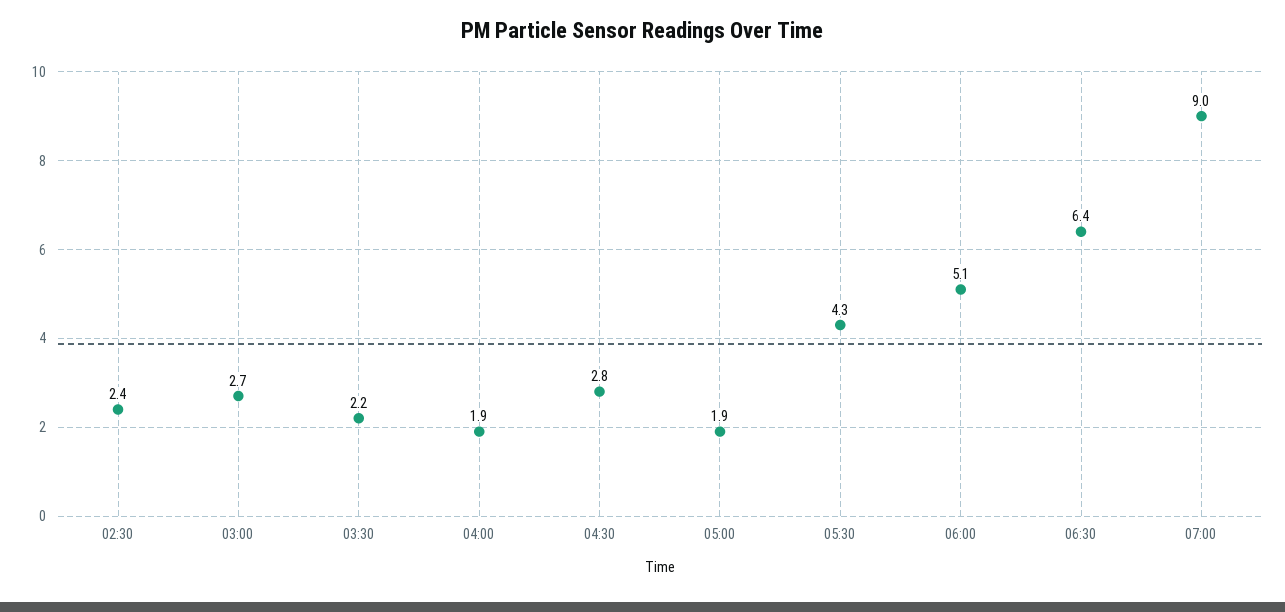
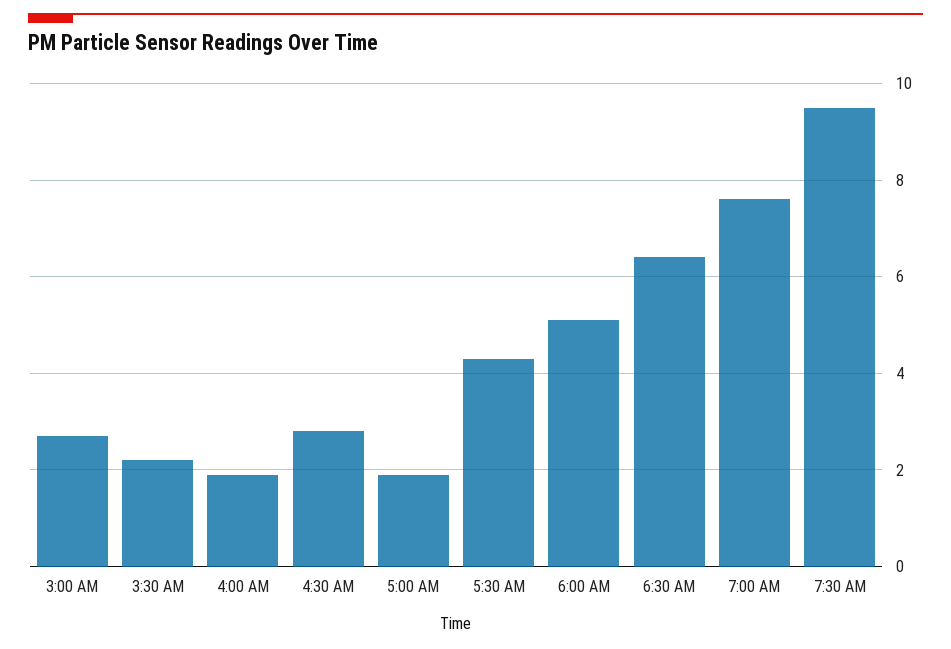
02:30: 2.4 -> none
07:00: 9 -> 7.5
7:30 AM: none -> 9.5

